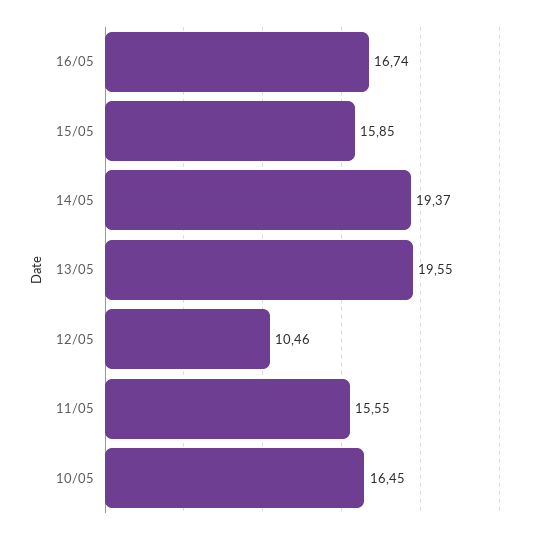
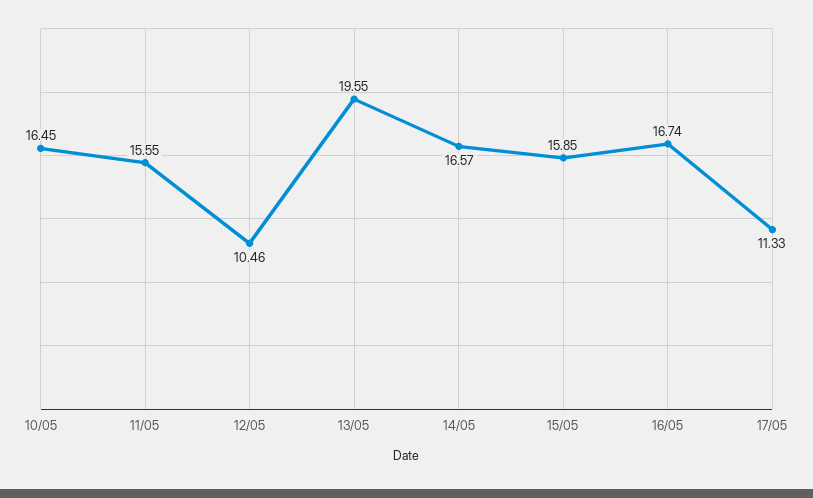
14/05: 19.37 -> 16.57
17/05: none -> 11.33

